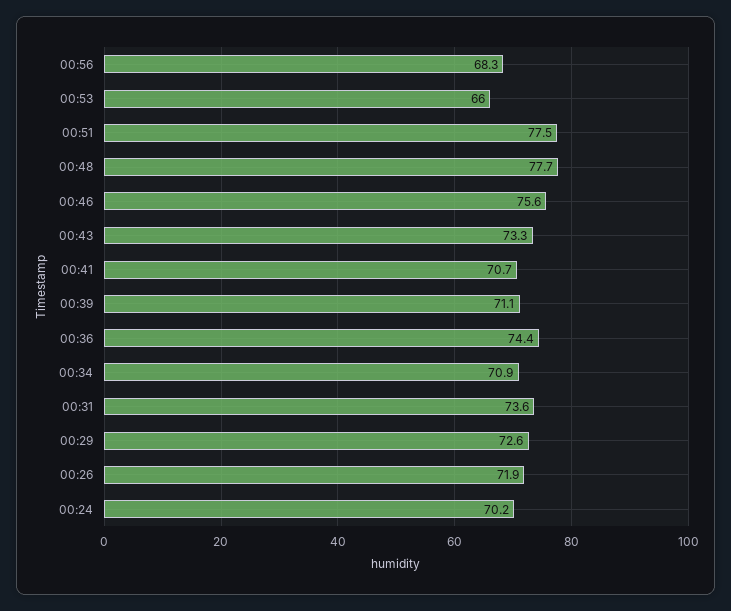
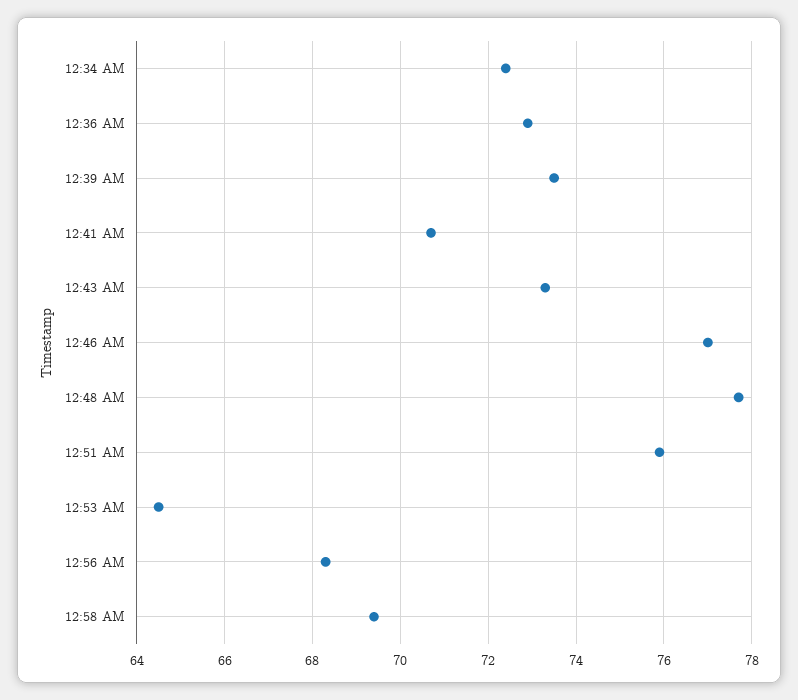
00:53: 66 -> 64.5
00:51: 77.5 -> 76
00:46: 75.6 -> 77
00:39: 71.1 -> 73.5
00:36: 74.4 -> 73
00:34: 70.9 -> 72.5
00:31: 73.6 -> none
00:29: 72.6 -> none
00:26: 71.9 -> none
00:24: 70.2 -> none
12:58 AM: none -> 69.5

